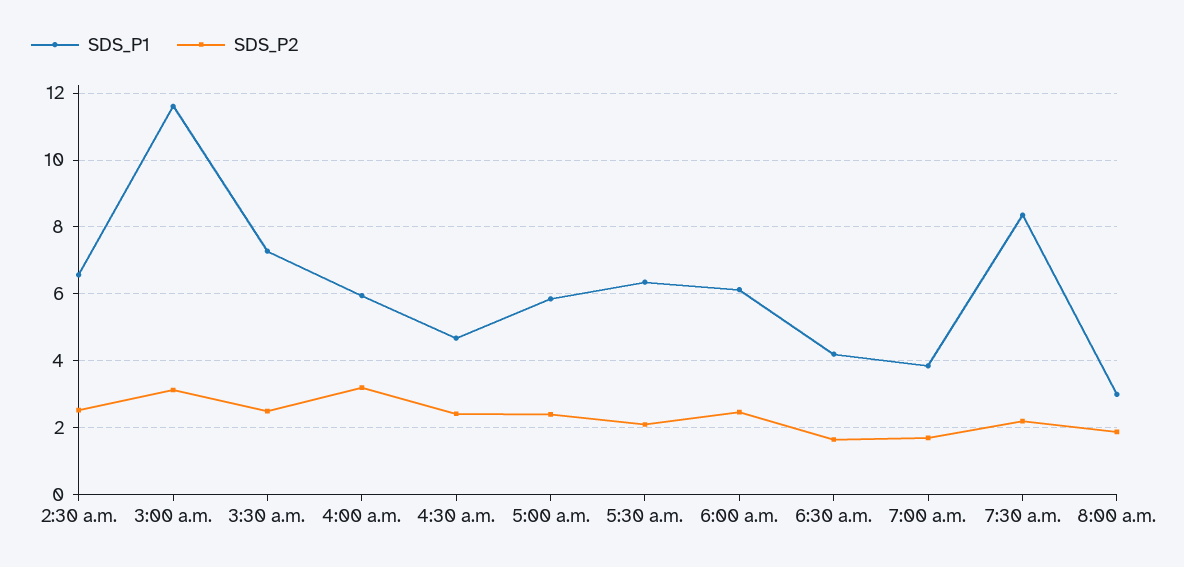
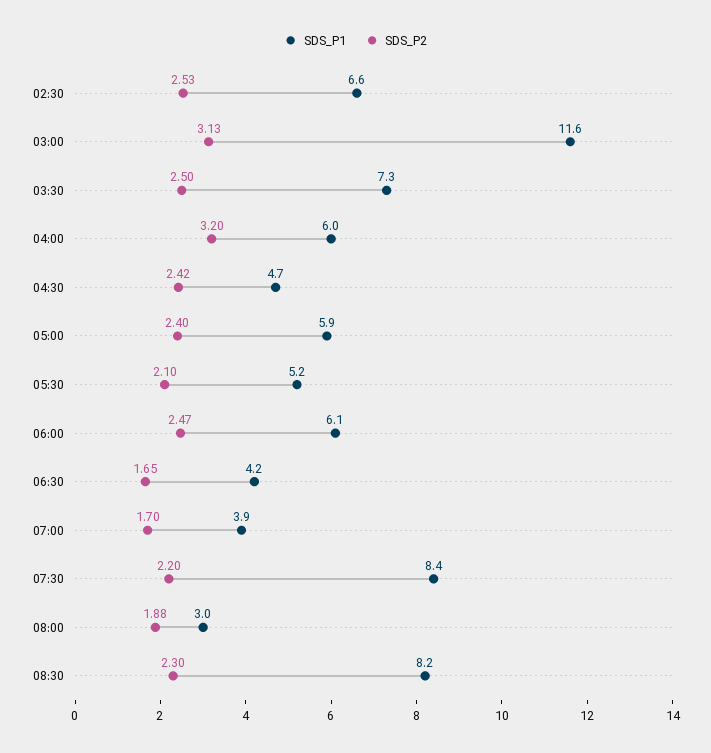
SDS_P1, 5:30 a.m.: 6.4 -> 5.2
SDS_P1, 08:30: none -> 8.2
SDS_P2, 08:30: none -> 2.3

